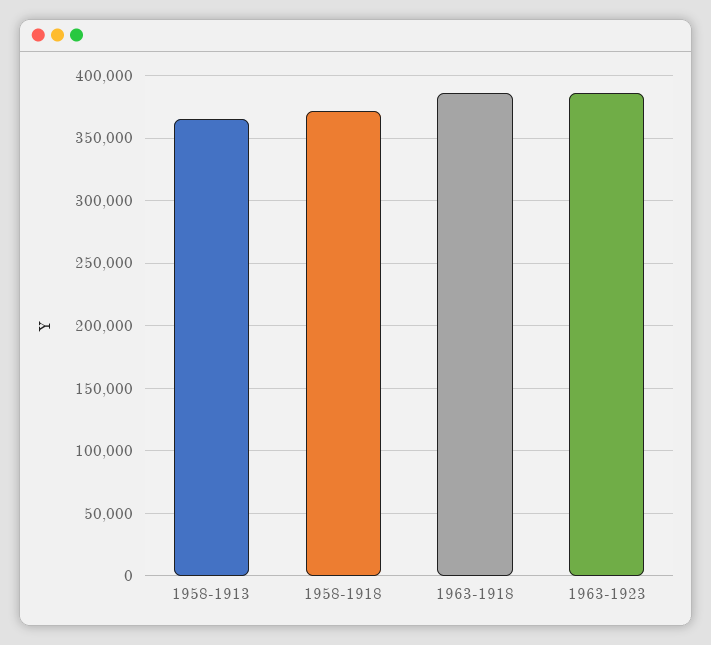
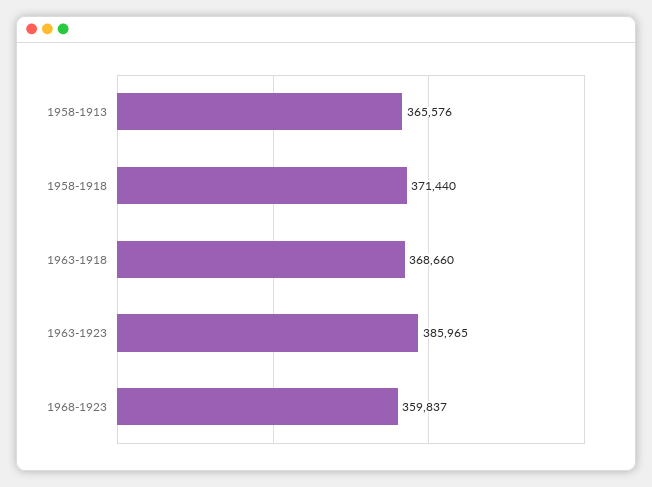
1963-1918: 385000 -> 368660
1968-1923: none -> 359837

